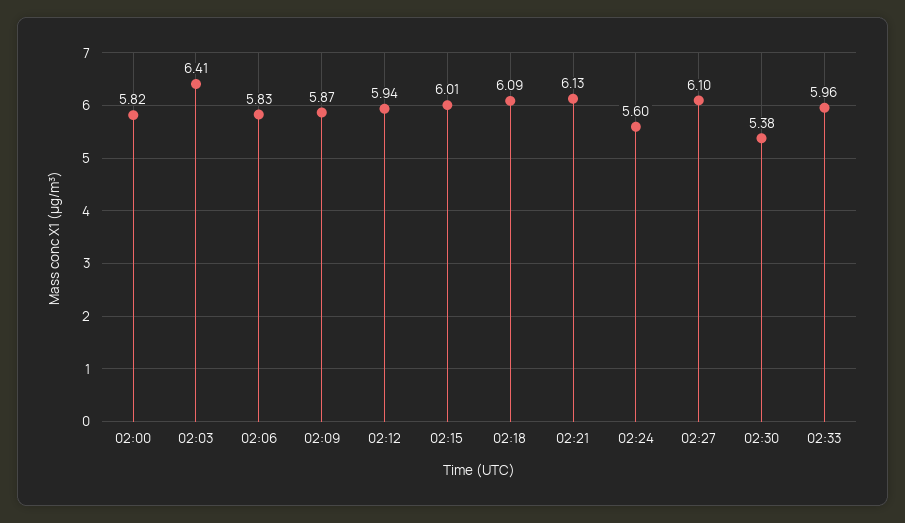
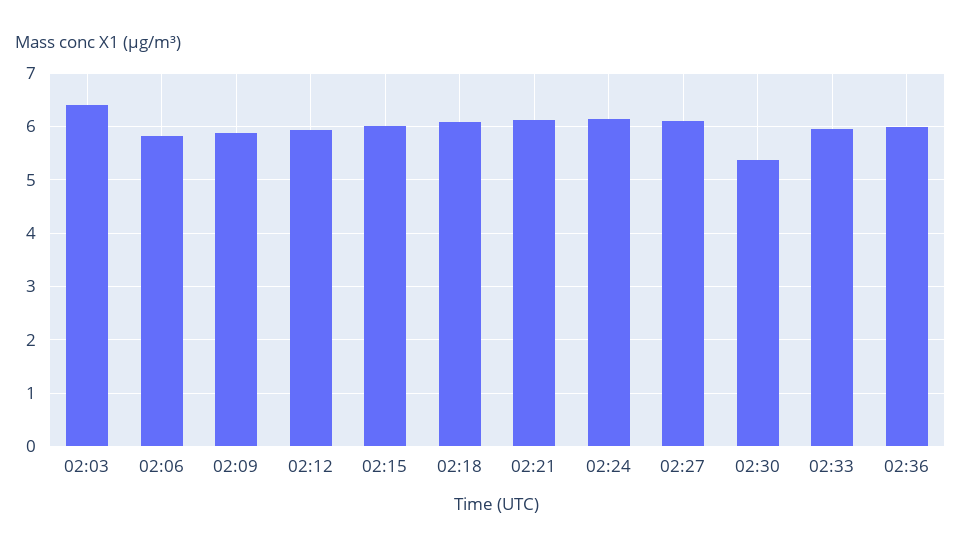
02:00: 5.82 -> none
02:24: 5.6 -> 6.2
02:36: none -> 6

